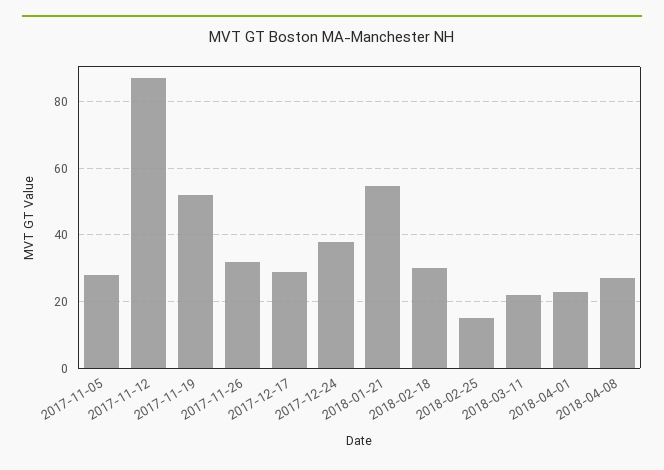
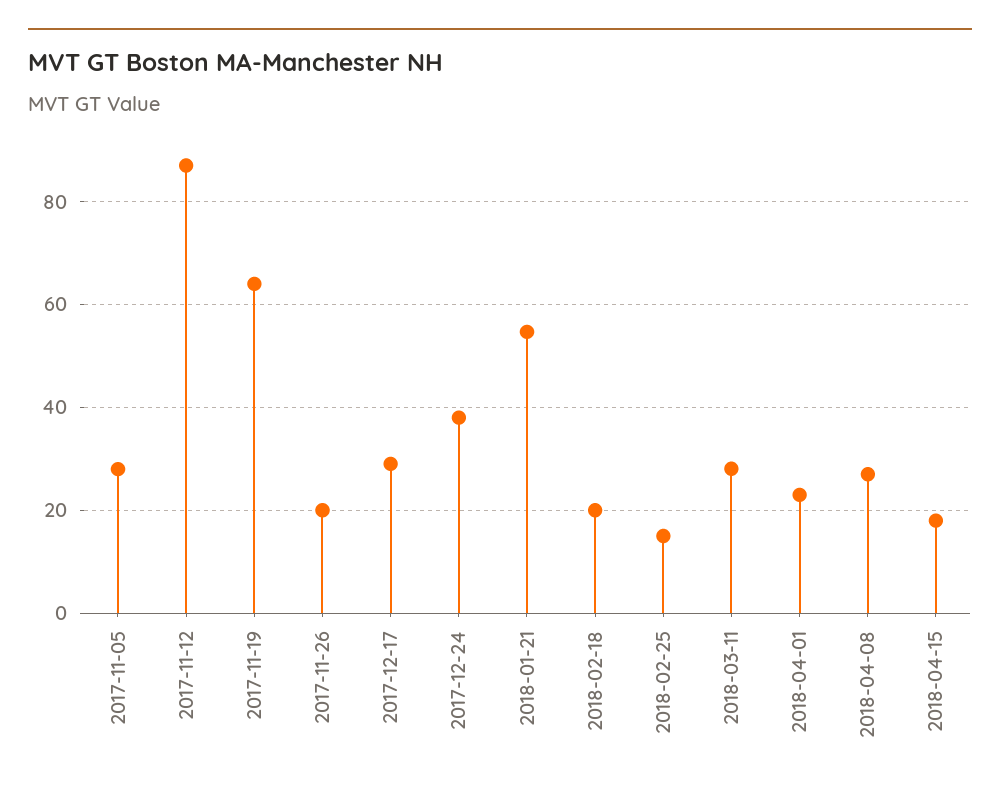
2017-11-19: 52 -> 64
2017-11-26: 32 -> 20
2018-02-18: 30 -> 20
2018-03-11: 22 -> 28
2018-04-15: none -> 18

